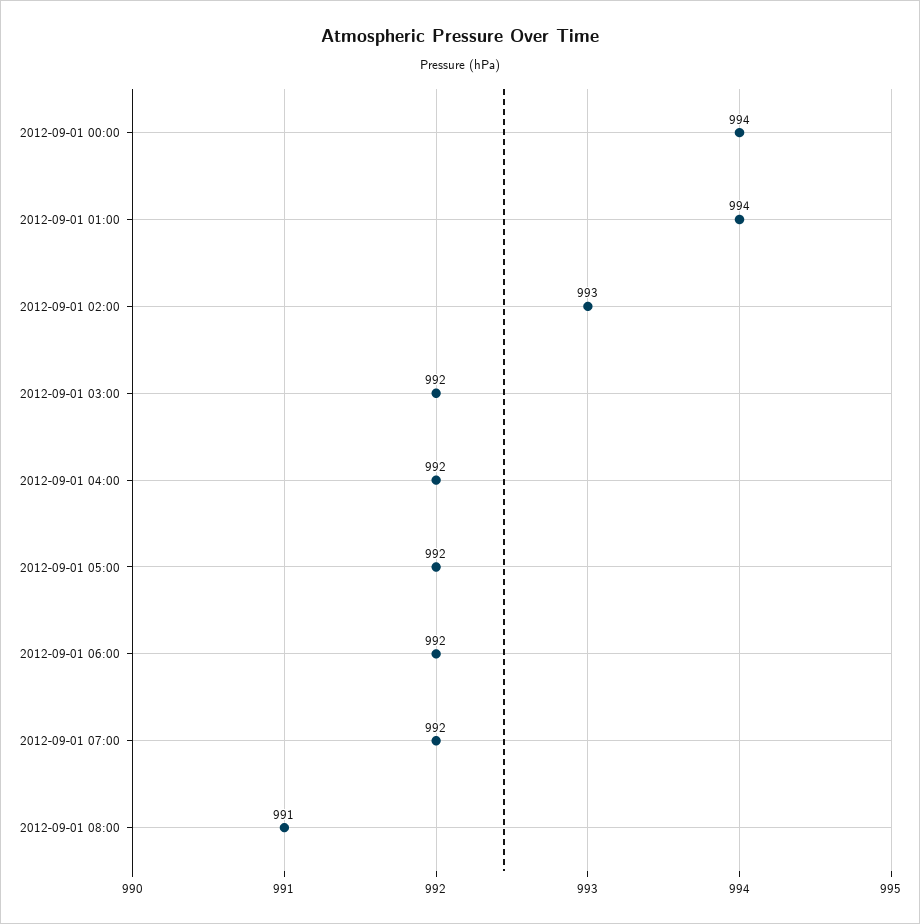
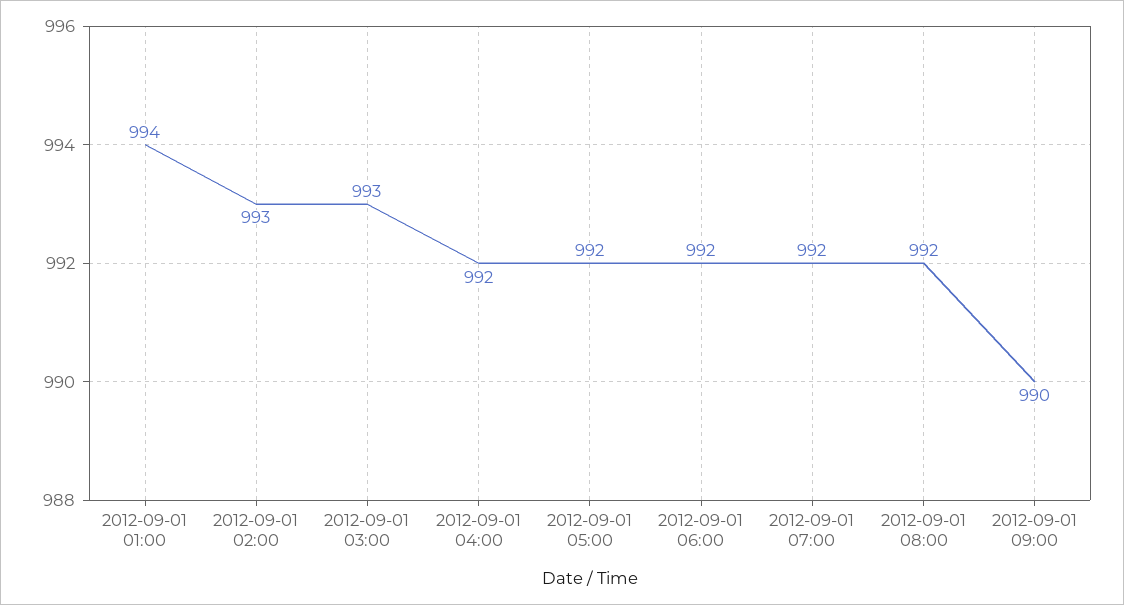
2012-09-01 00:00: 994 -> none
2012-09-01 03:00: 992 -> 993
2012-09-01 08:00: 991 -> 992
2012-09-01 09:00: none -> 990

